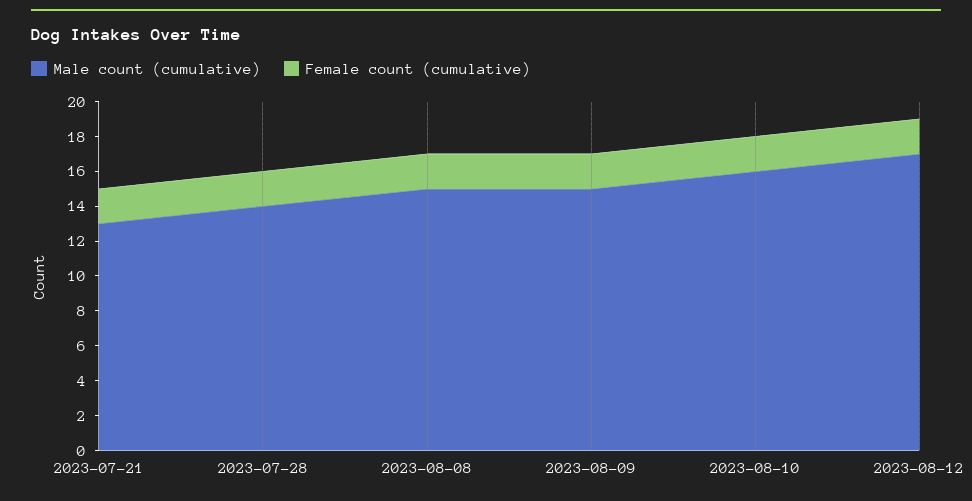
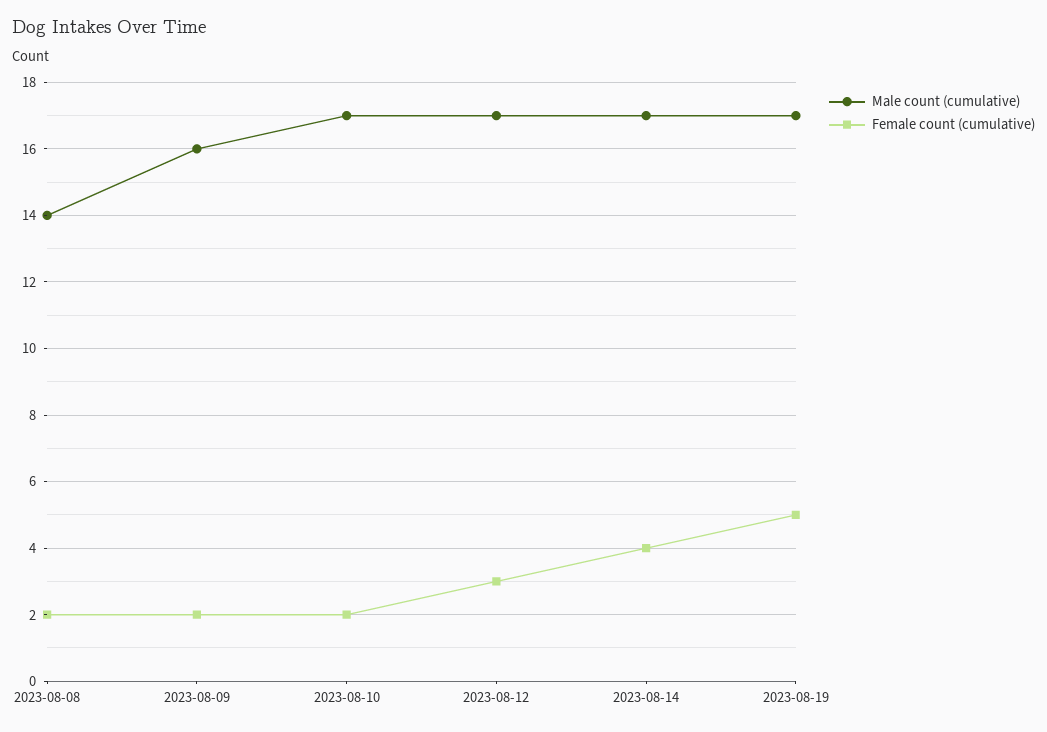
Male count (cumulative), 2023-07-21: 13 -> none
Female count (cumulative), 2023-07-21: 2 -> none
Male count (cumulative), 2023-07-28: 14 -> none
Female count (cumulative), 2023-07-28: 2 -> none
Male count (cumulative), 2023-08-08: 15 -> 14
Male count (cumulative), 2023-08-09: 15 -> 16
Male count (cumulative), 2023-08-10: 16 -> 17
Female count (cumulative), 2023-08-12: 2 -> 3
Male count (cumulative), 2023-08-14: none -> 17
Female count (cumulative), 2023-08-14: none -> 4
Male count (cumulative), 2023-08-19: none -> 17
Female count (cumulative), 2023-08-19: none -> 5

